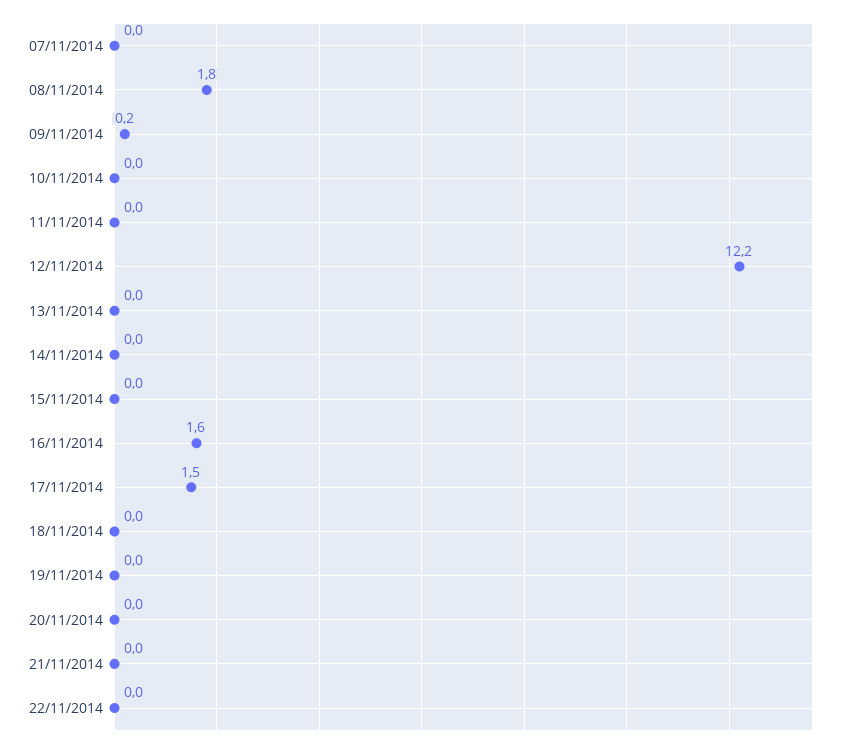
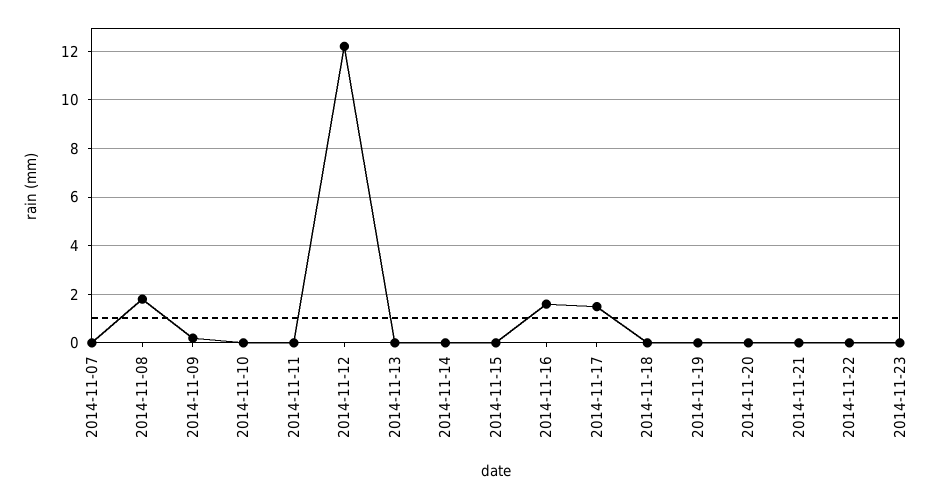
2014-11-23: none -> 0

